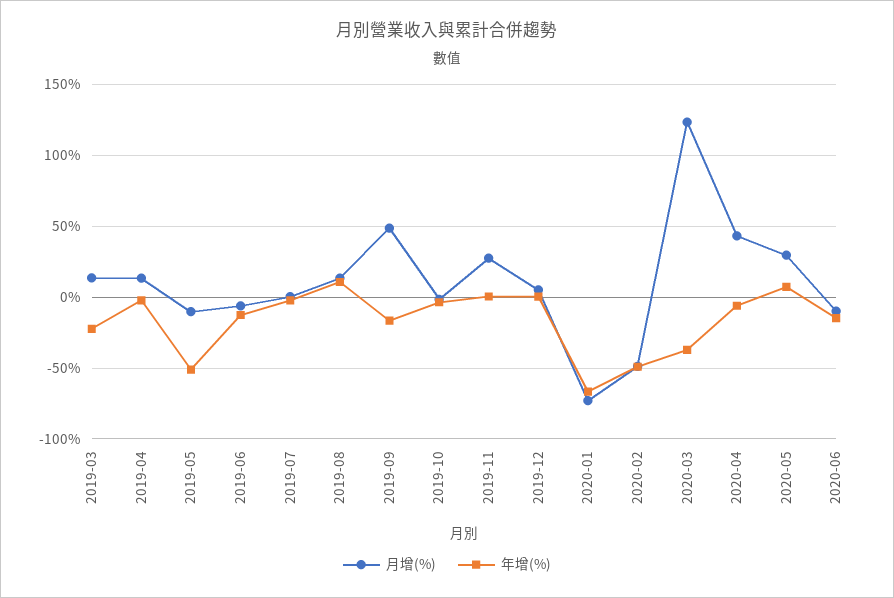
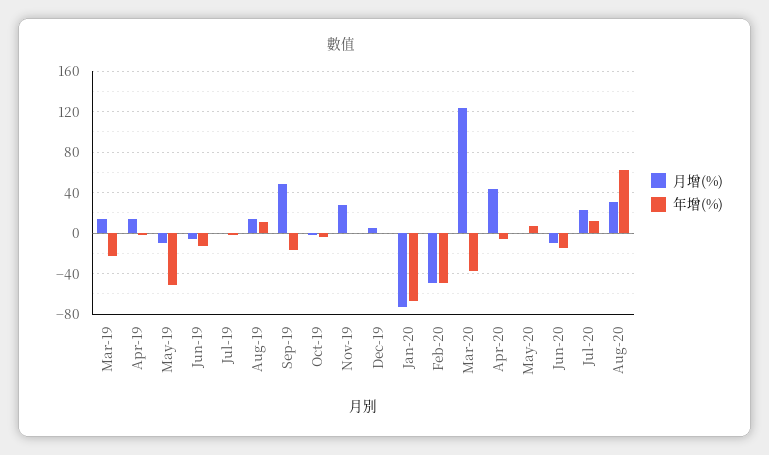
月增(%), 2020-05: 30 -> 0
月增(%), Jul-20: none -> 20
年增(%), Jul-20: none -> 10
月增(%), Aug-20: none -> 30
年增(%), Aug-20: none -> 60

